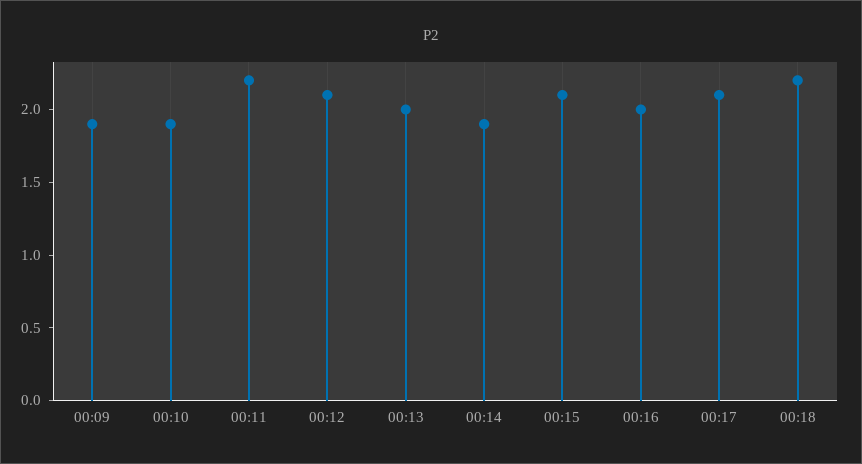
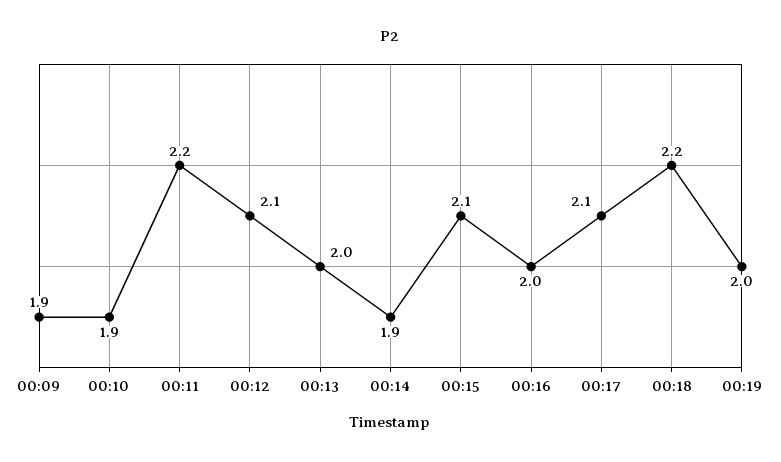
00:19: none -> 2

